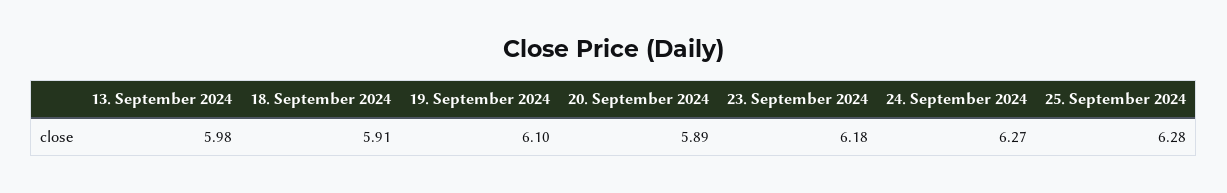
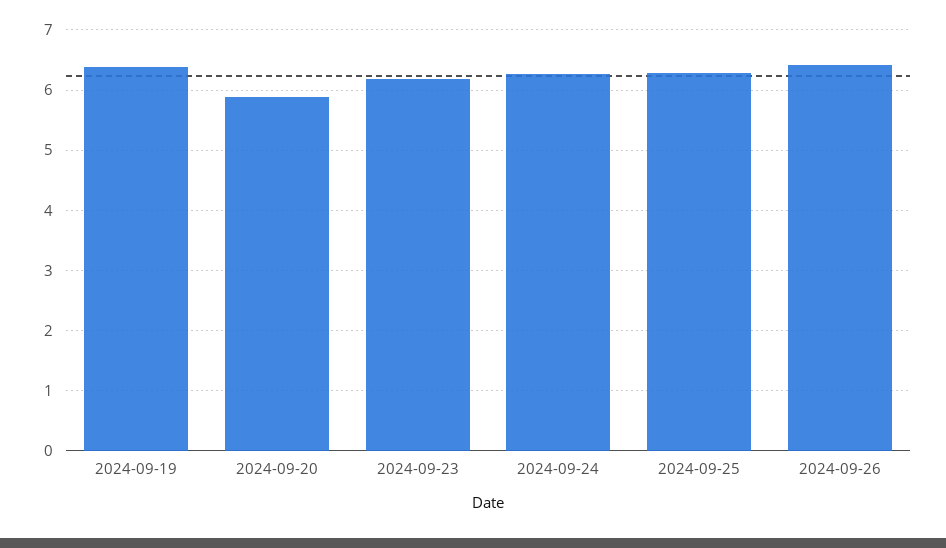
13. September 2024: 5.98 -> none
18. September 2024: 5.91 -> none
19. September 2024: 6.1 -> 6.4
2024-09-26: none -> 6.4

